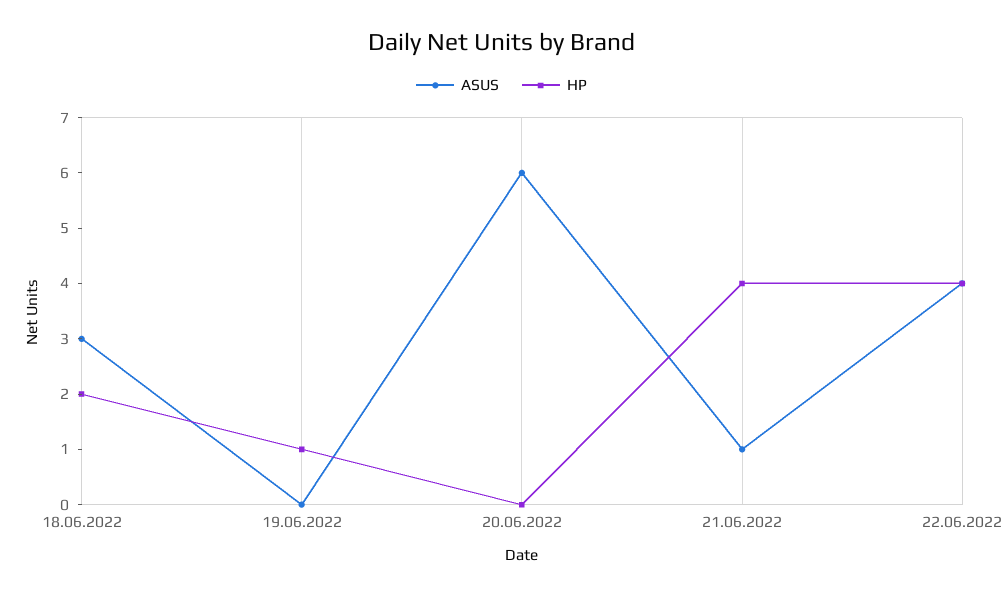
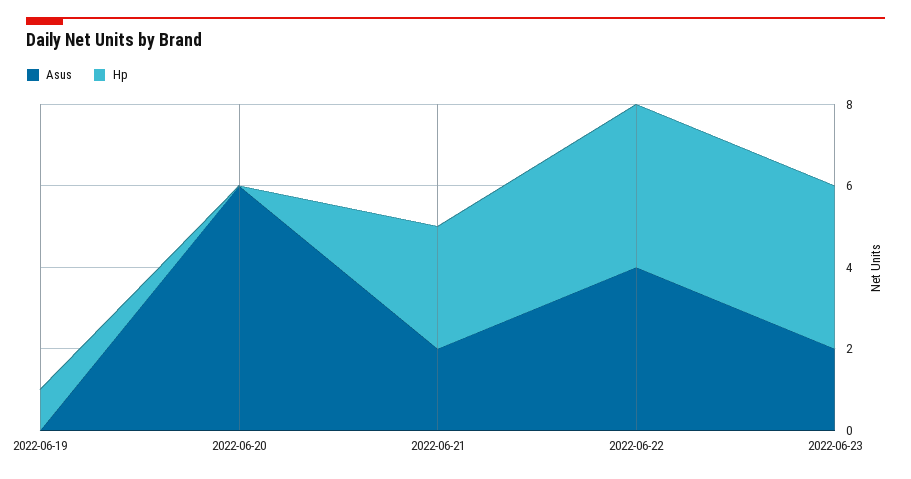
ASUS, 18.06.2022: 3 -> none
HP, 18.06.2022: 2 -> none
ASUS, 21.06.2022: 1 -> 2
HP, 21.06.2022: 4 -> 3
ASUS, 2022-06-23: none -> 2
HP, 2022-06-23: none -> 4

